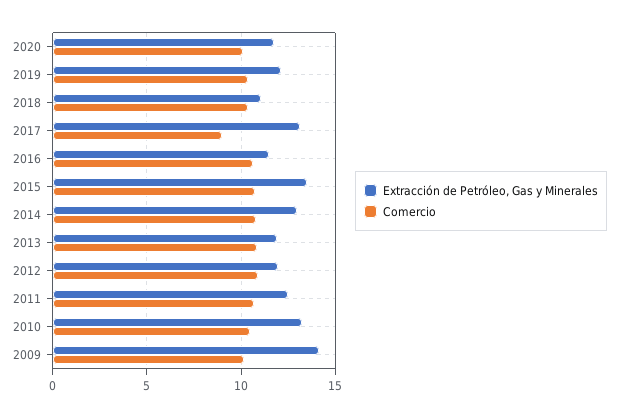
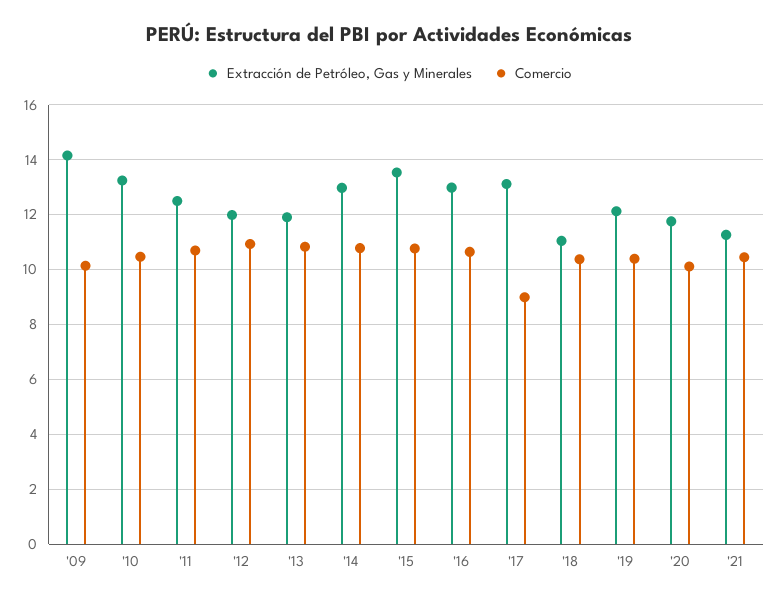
Extracción de Petróleo, Gas y Minerales, 2016: 11.5 -> 13
Extracción de Petróleo, Gas y Minerales, '21: none -> 11.25
Comercio, '21: none -> 10.5

